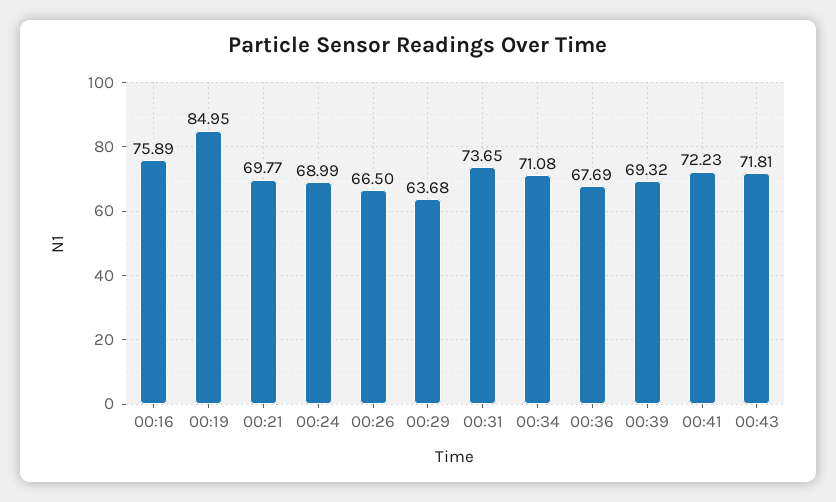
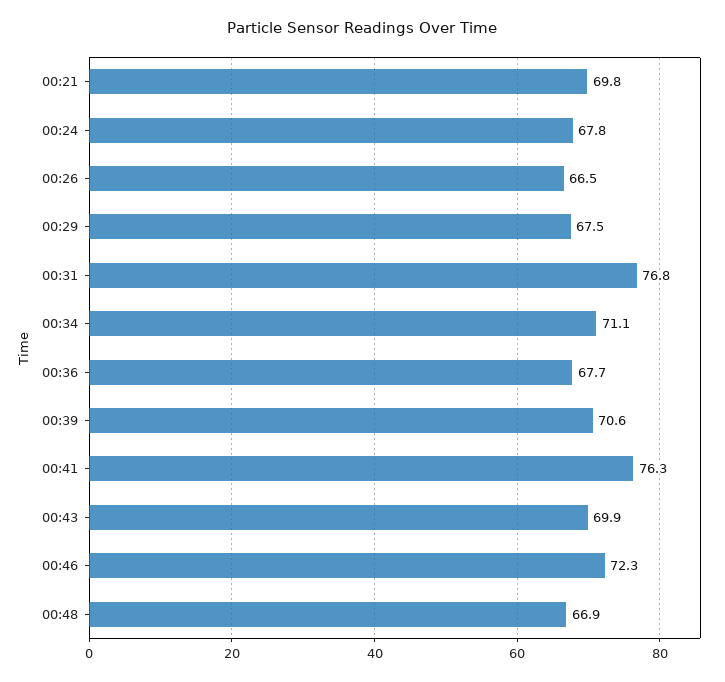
00:16: 75.89 -> none
00:19: 84.95 -> none
00:24: 68.99 -> 67.8
00:29: 63.68 -> 67.5
00:31: 73.65 -> 76.8
00:39: 69.32 -> 70.6
00:41: 72.23 -> 76.3
00:43: 71.81 -> 69.9
00:46: none -> 72.3
00:48: none -> 66.9

